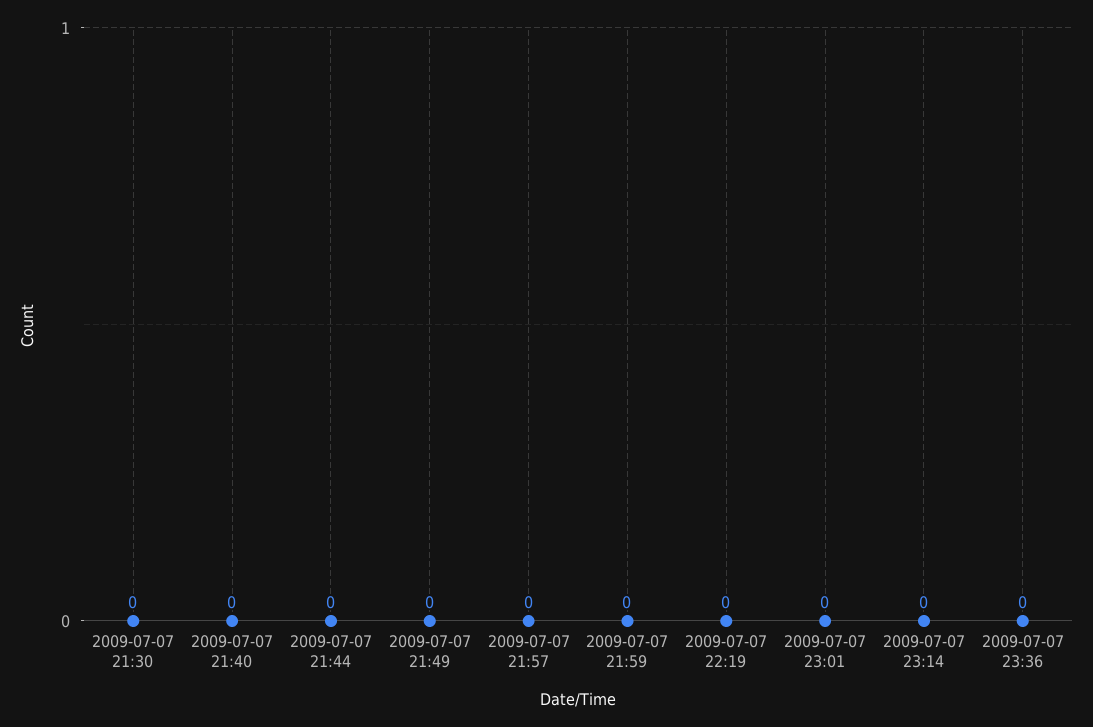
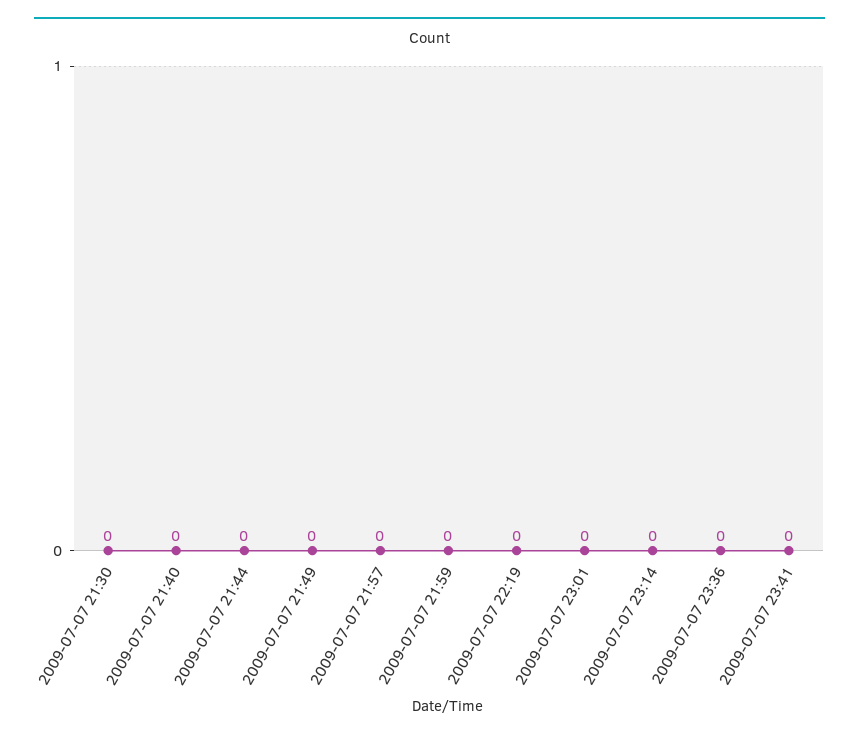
2009-07-07 23:41: none -> 0

